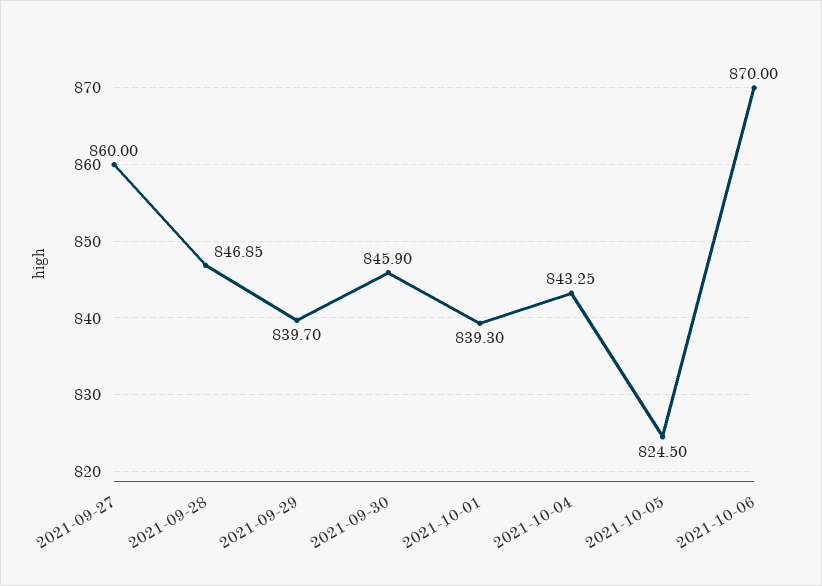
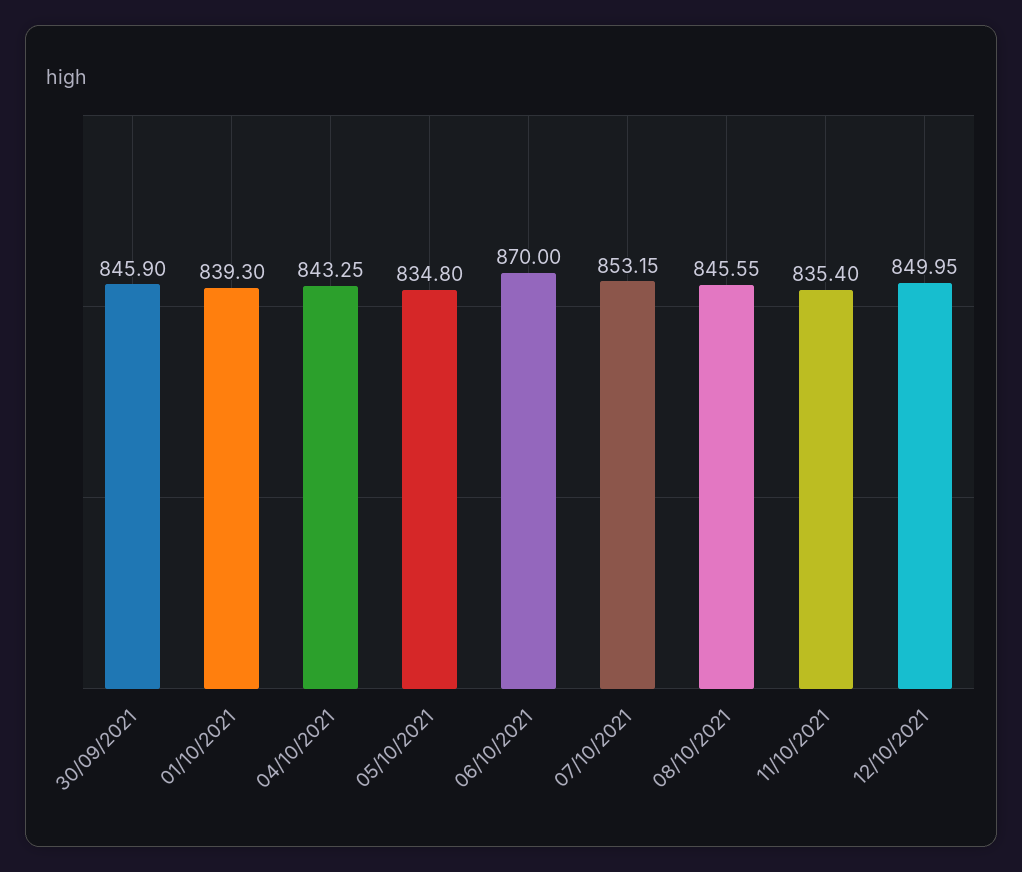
2021-09-27: 860 -> none
2021-09-28: 846.85 -> none
2021-09-29: 839.7 -> none
2021-10-05: 824.5 -> 834.8
07/10/2021: none -> 853.15
08/10/2021: none -> 845.55
11/10/2021: none -> 835.4
12/10/2021: none -> 849.95

